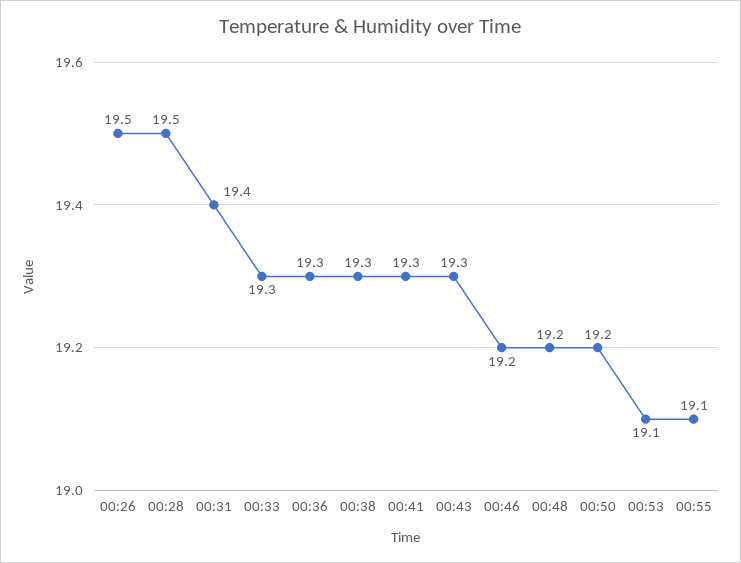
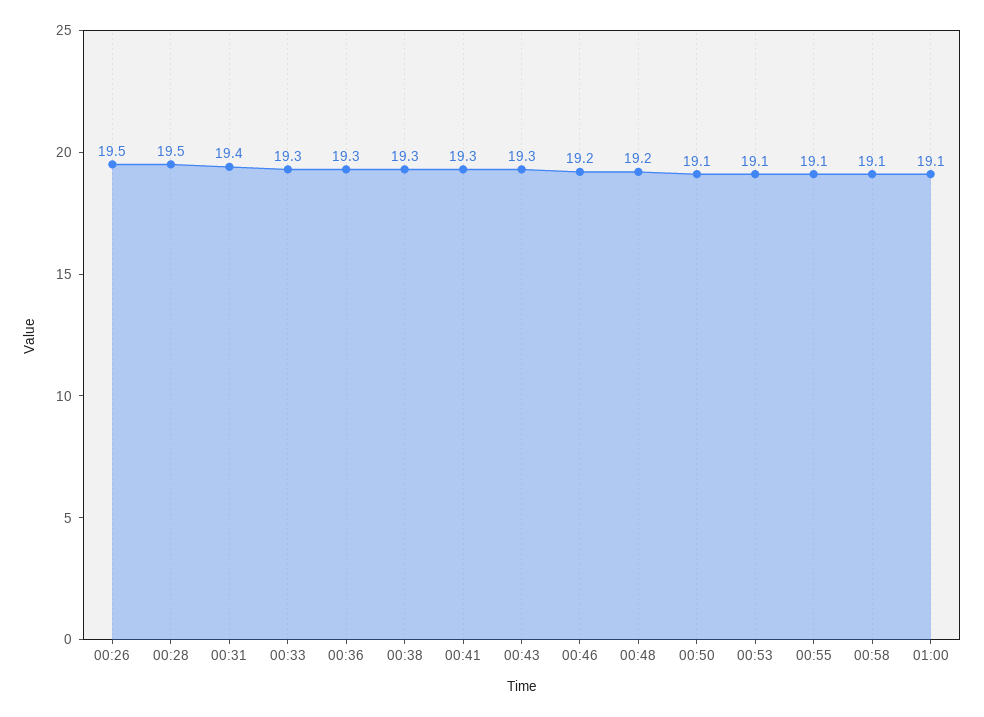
00:50: 19.2 -> 19.1
00:58: none -> 19.1
01:00: none -> 19.1

